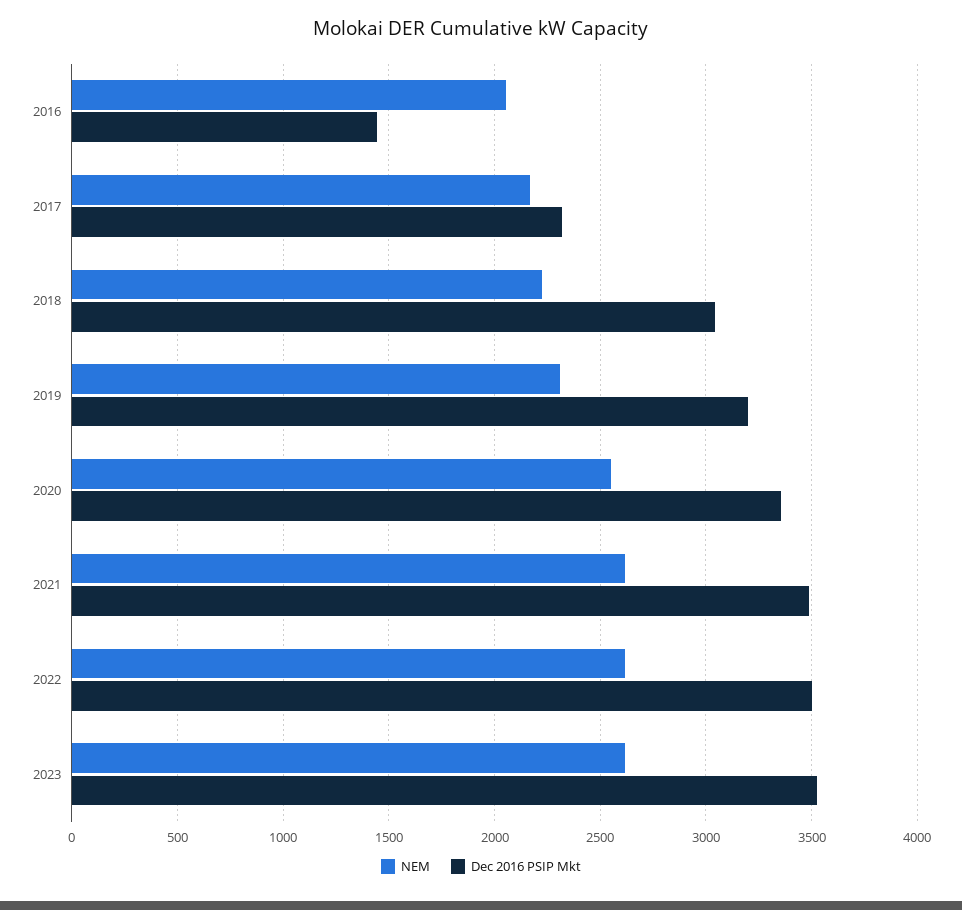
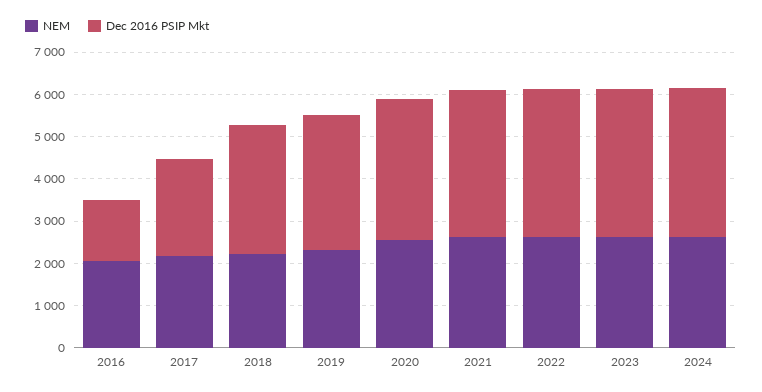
NEM, 2024: none -> 2600
Dec 2016 PSIP Mkt, 2024: none -> 3600

